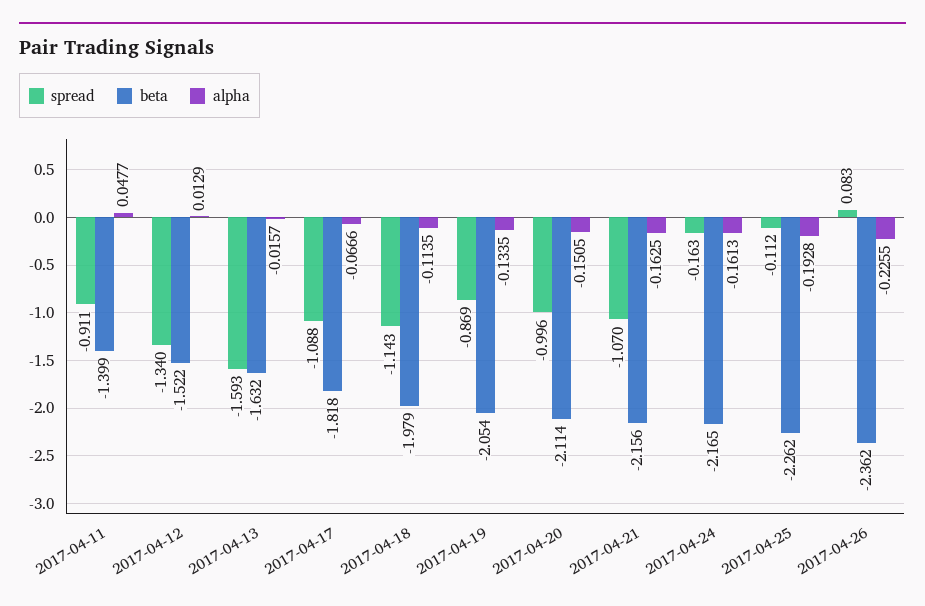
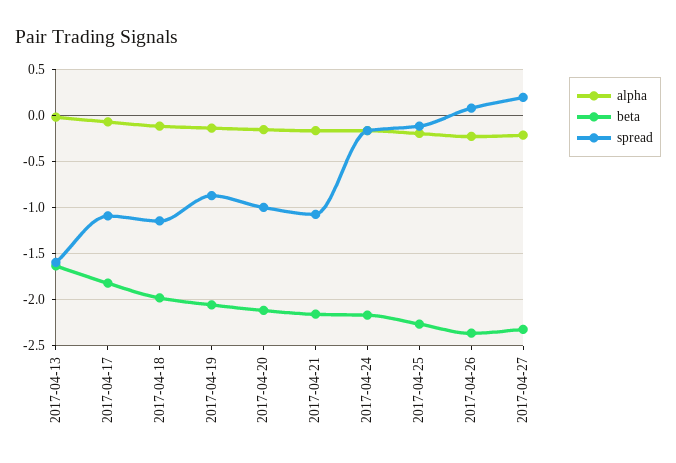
spread, 2017-04-11: -0.911 -> none
beta, 2017-04-11: -1.399 -> none
alpha, 2017-04-11: 0.0477 -> none
spread, 2017-04-12: -1.34 -> none
beta, 2017-04-12: -1.522 -> none
alpha, 2017-04-12: 0.0129 -> none
alpha, 2017-04-27: none -> -0.2
beta, 2017-04-27: none -> -2.3
spread, 2017-04-27: none -> 0.2

